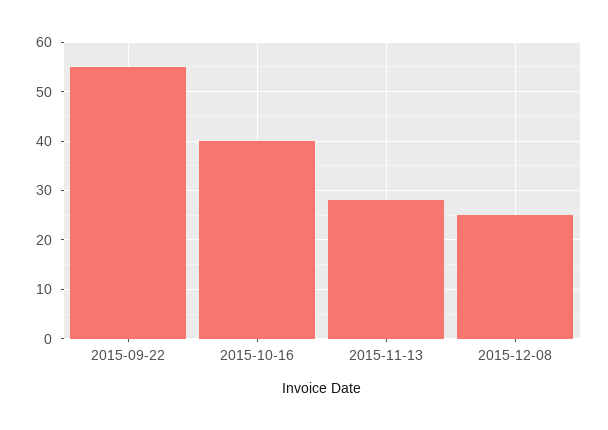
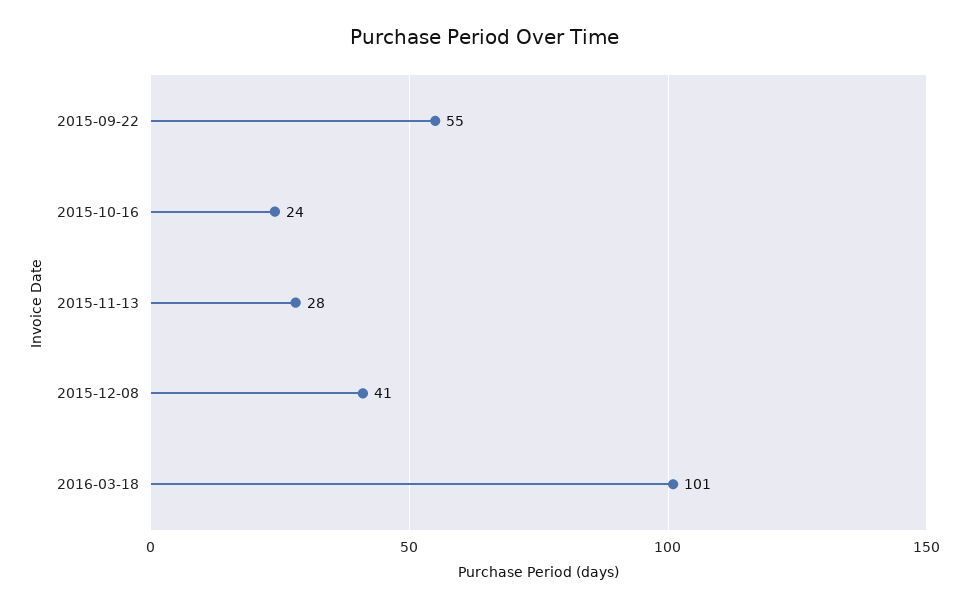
2015-10-16: 40 -> 24
2015-12-08: 25 -> 41
2016-03-18: none -> 101

